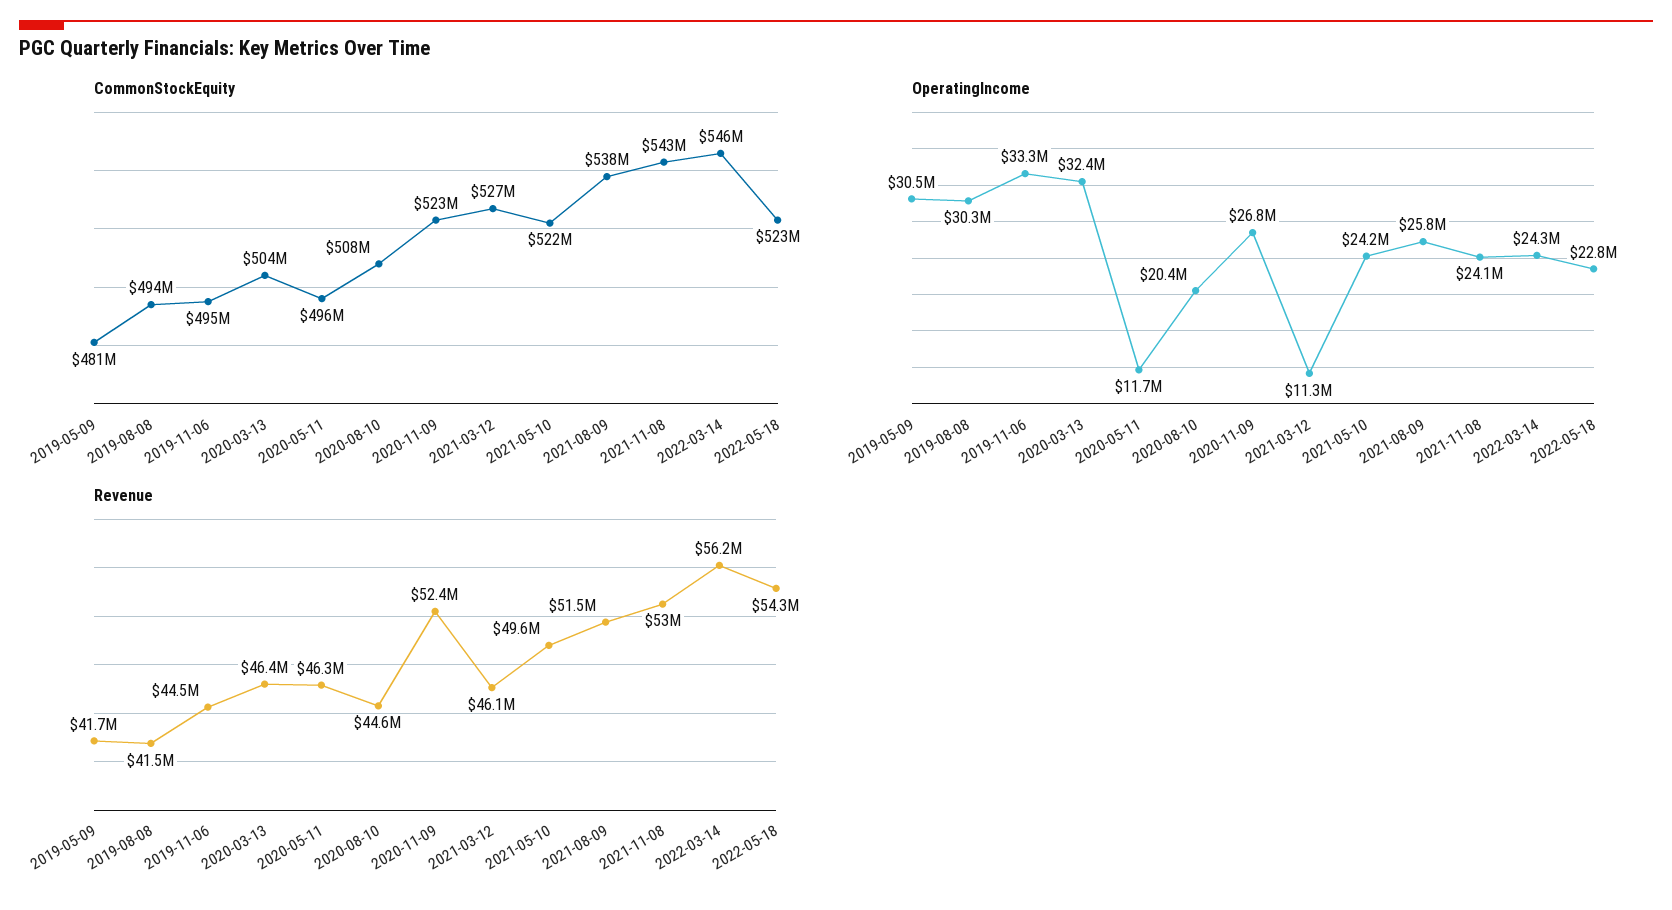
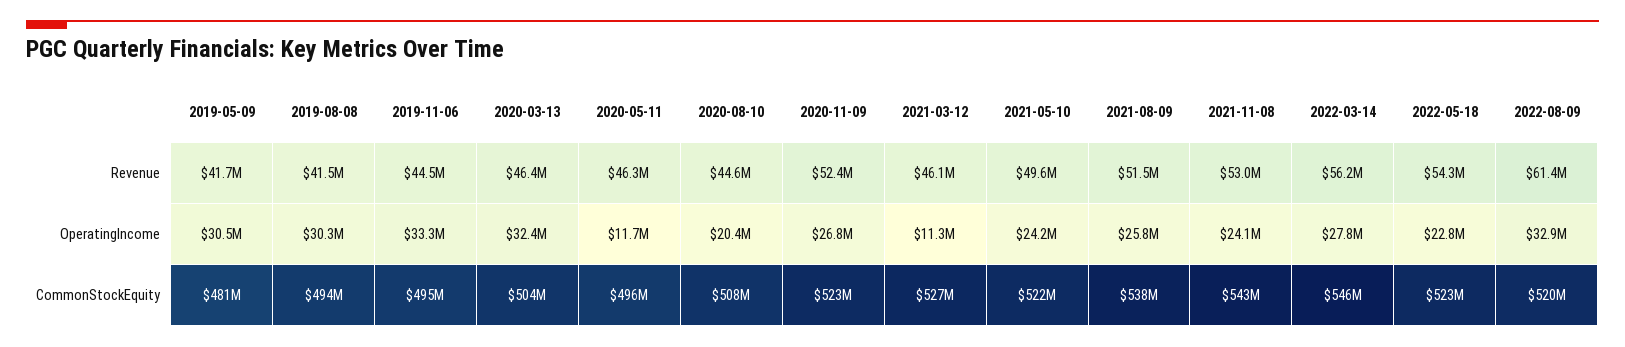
OperatingIncome, 2022-03-14: 24300000 -> 27800000
Revenue, 2022-08-09: none -> 61400000
OperatingIncome, 2022-08-09: none -> 32900000
CommonStockEquity, 2022-08-09: none -> 520000000

